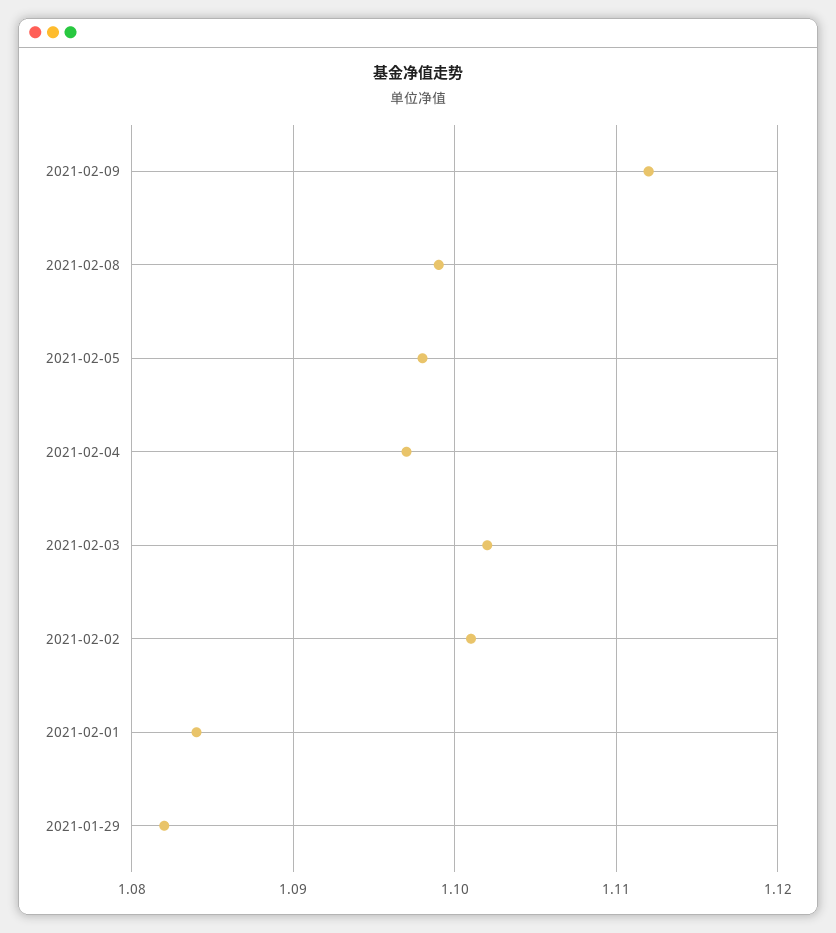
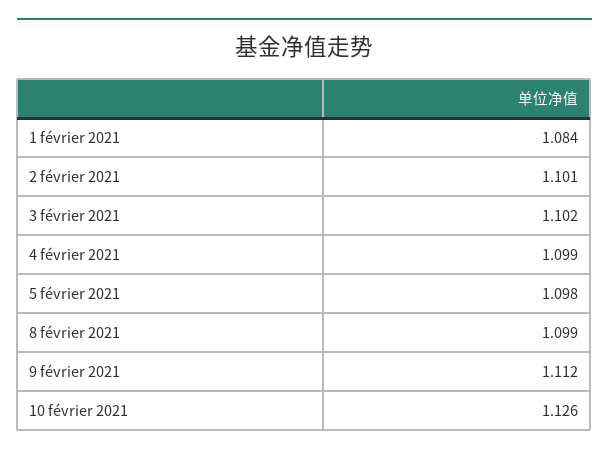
2021-02-04: 1.097 -> 1.099
2021-01-29: 1.082 -> none
10 février 2021: none -> 1.126

